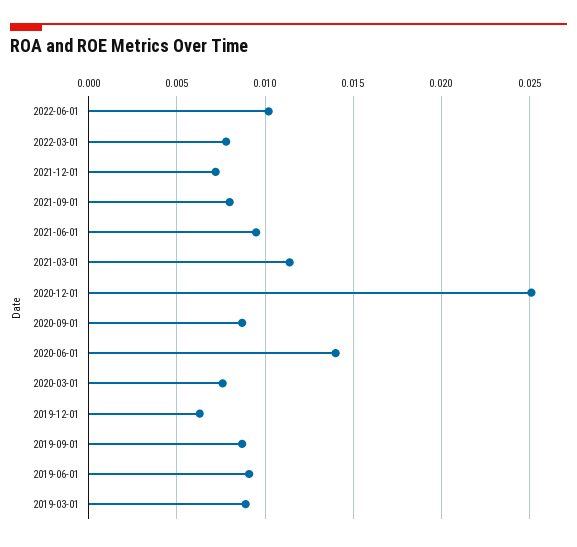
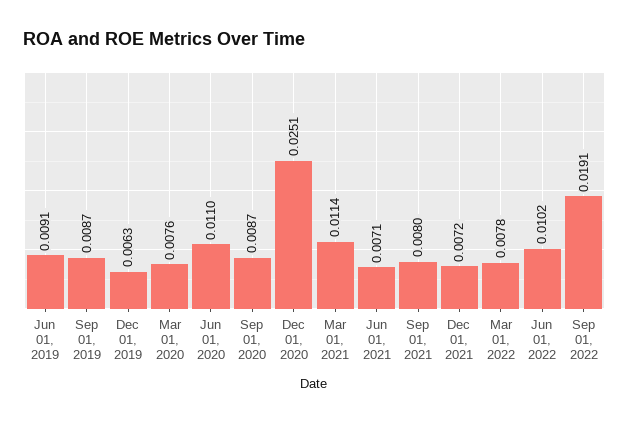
2021-06-01: 0.0095 -> 0.0071
2020-06-01: 0.014 -> 0.011
2019-03-01: 0.009 -> none
Sep 01, 2022: none -> 0.0191

